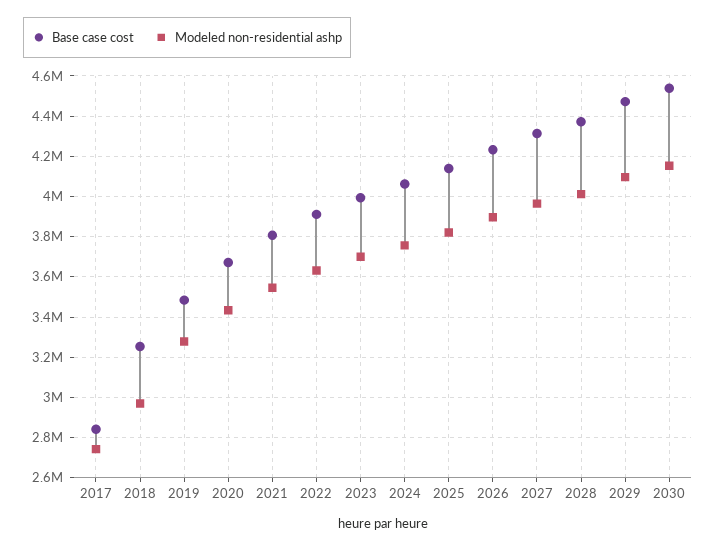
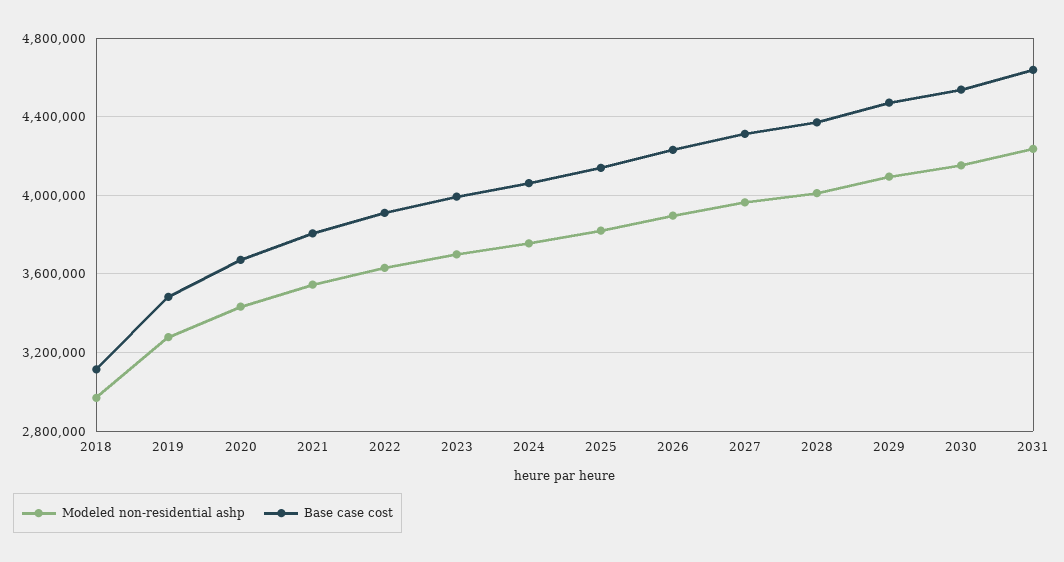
Base case cost, 2017: 2850000 -> none
Modeled non-residential ashp, 2017: 2750000 -> none
Base case cost, 2018: 3250000 -> 3100000
Modeled non-residential ashp, 2031: none -> 4250000
Base case cost, 2031: none -> 4650000

